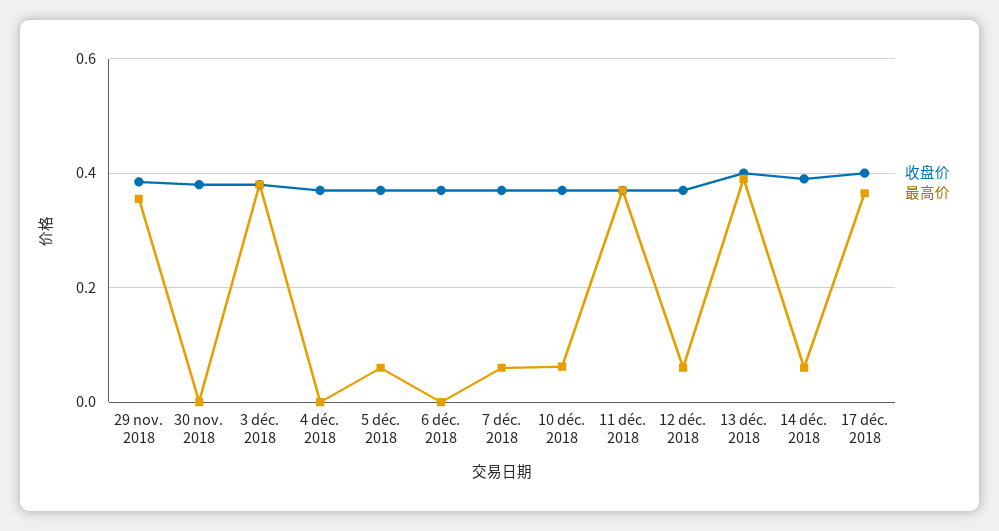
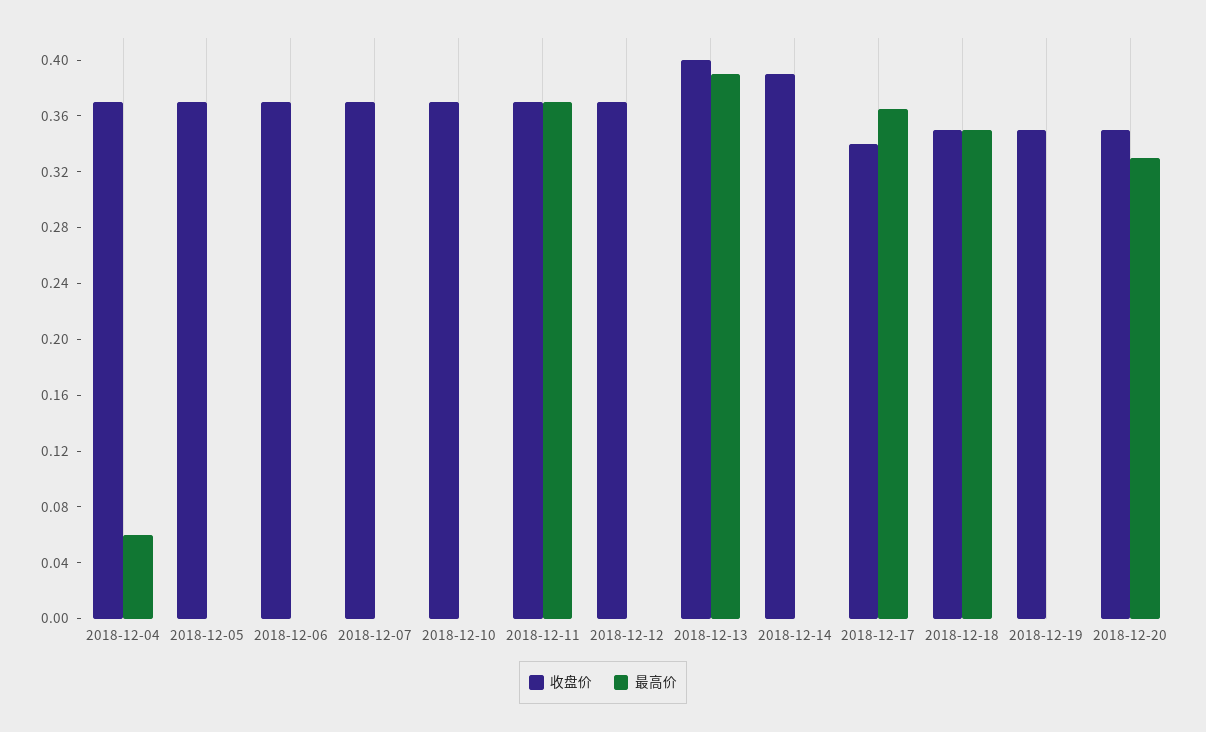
收盘价, 29 nov. 2018: 0.38 -> none
最高价, 29 nov. 2018: 0.36 -> none
收盘价, 30 nov. 2018: 0.38 -> none
最高价, 30 nov. 2018: 0 -> none
收盘价, 3 déc. 2018: 0.38 -> none
最高价, 3 déc. 2018: 0.38 -> none
最高价, 4 déc. 2018: 0 -> 0.06
最高价, 5 déc. 2018: 0.06 -> 0
最高价, 7 déc. 2018: 0.06 -> 0
最高价, 10 déc. 2018: 0.06 -> 0
最高价, 12 déc. 2018: 0.06 -> 0
最高价, 14 déc. 2018: 0.06 -> 0
收盘价, 17 déc. 2018: 0.4 -> 0.34
收盘价, 2018-12-18: none -> 0.35
最高价, 2018-12-18: none -> 0.35
收盘价, 2018-12-19: none -> 0.35
最高价, 2018-12-19: none -> 0
收盘价, 2018-12-20: none -> 0.35
最高价, 2018-12-20: none -> 0.33

